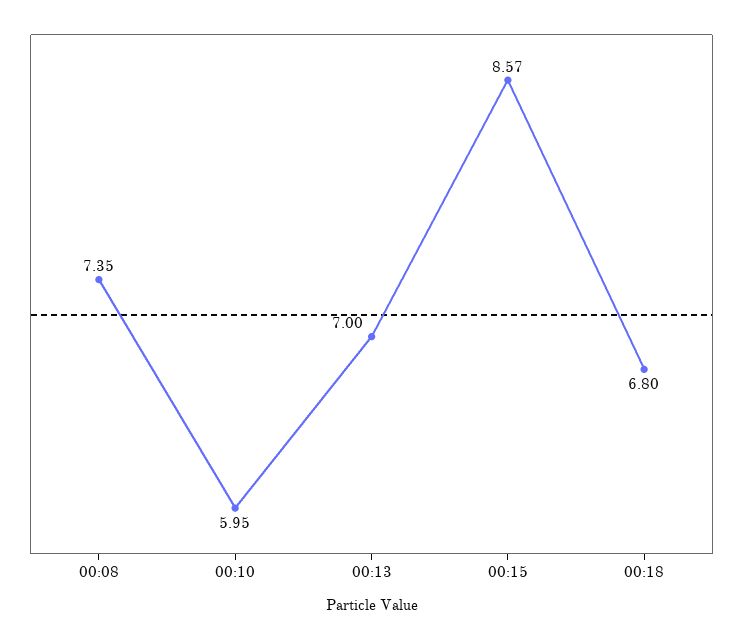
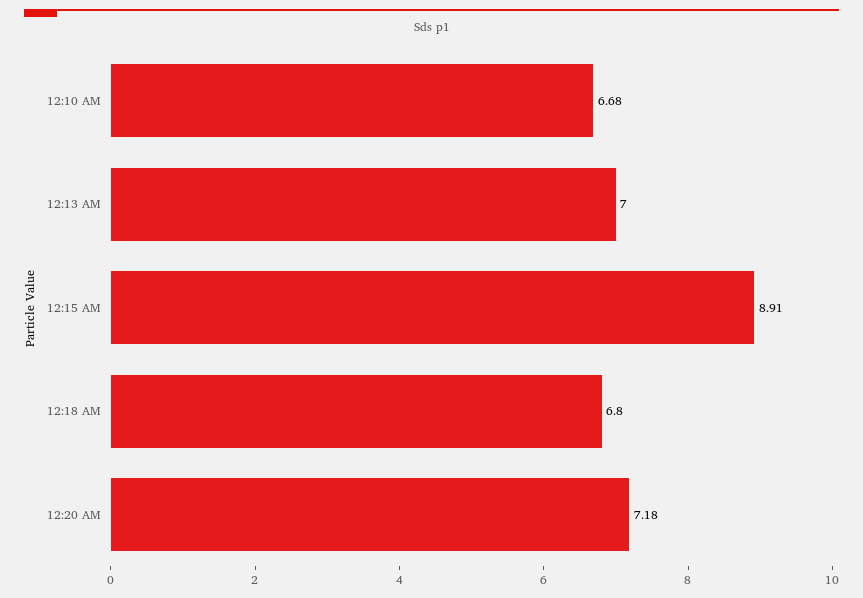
00:08: 7.35 -> none
00:10: 5.95 -> 6.68
00:15: 8.57 -> 8.91
12:20 AM: none -> 7.18

